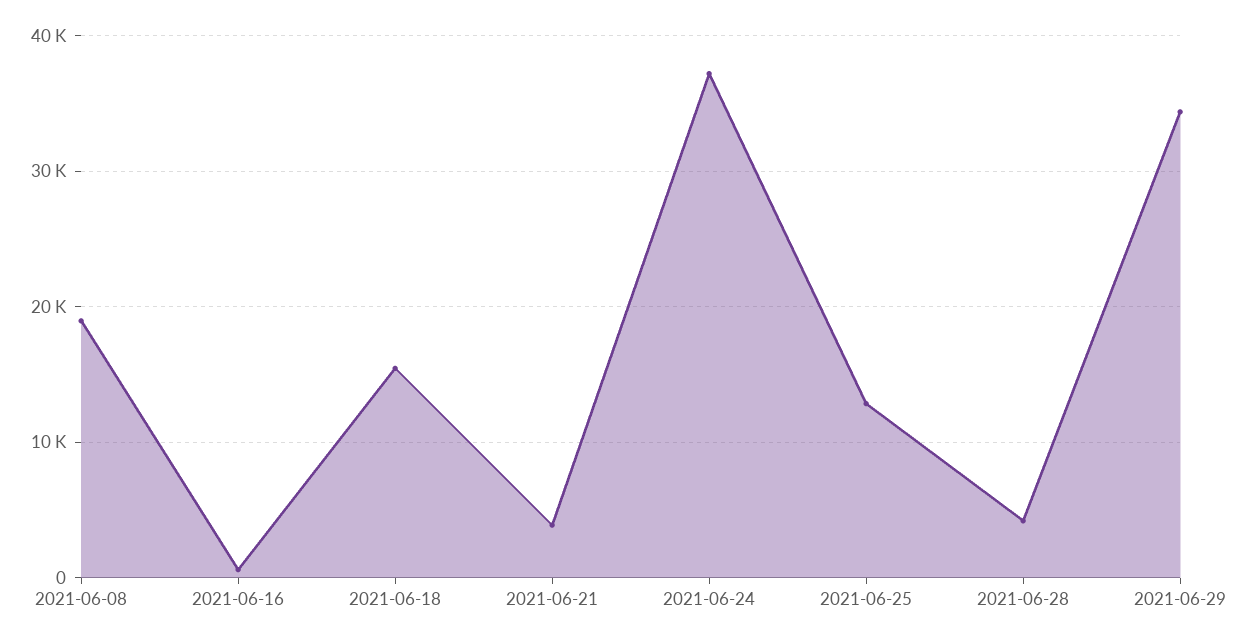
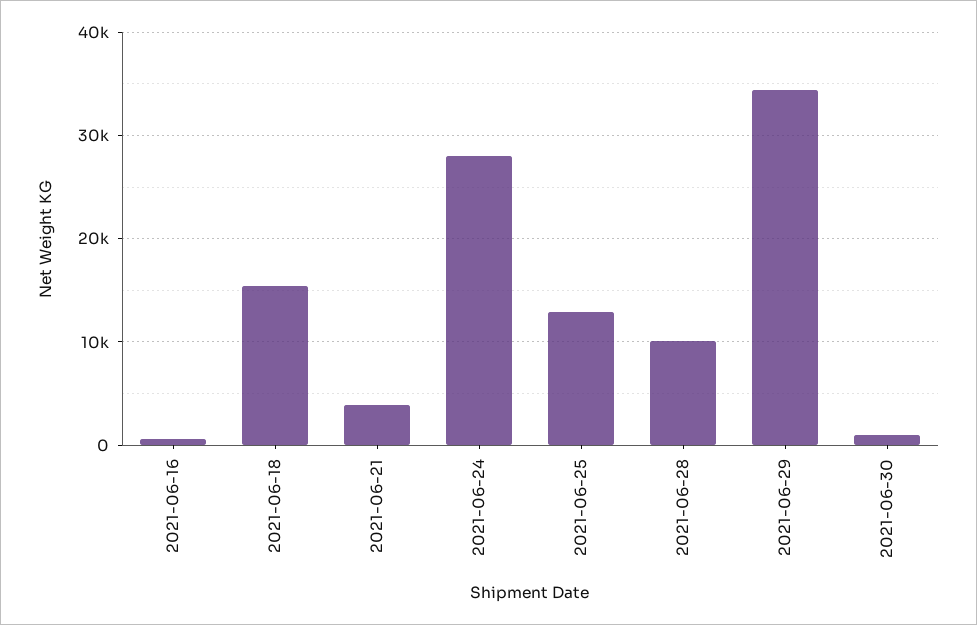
2021-06-08: 19000 -> none
2021-06-24: 37000 -> 28000
2021-06-28: 4000 -> 10000
2021-06-30: none -> 1000

